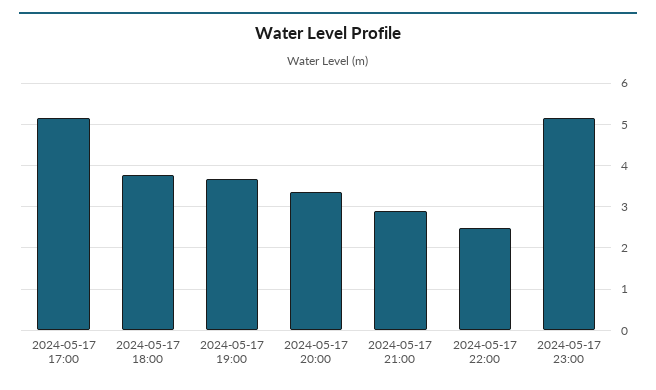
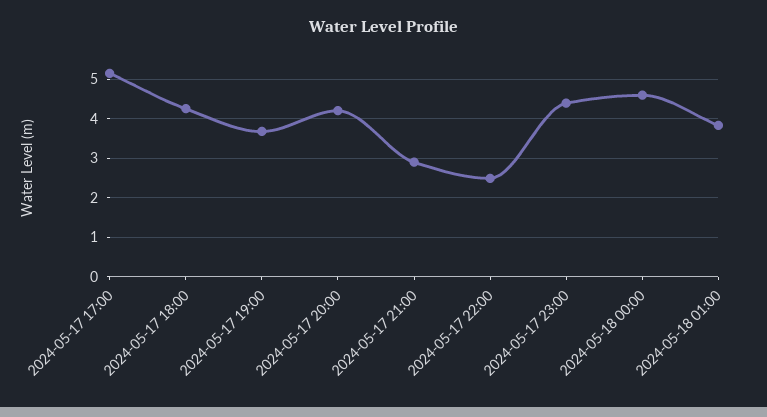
2024-05-17 18:00: 3.8 -> 4.2
2024-05-17 20:00: 3.4 -> 4.2
2024-05-17 23:00: 5.2 -> 4.4
2024-05-18 00:00: none -> 4.6
2024-05-18 01:00: none -> 3.8

